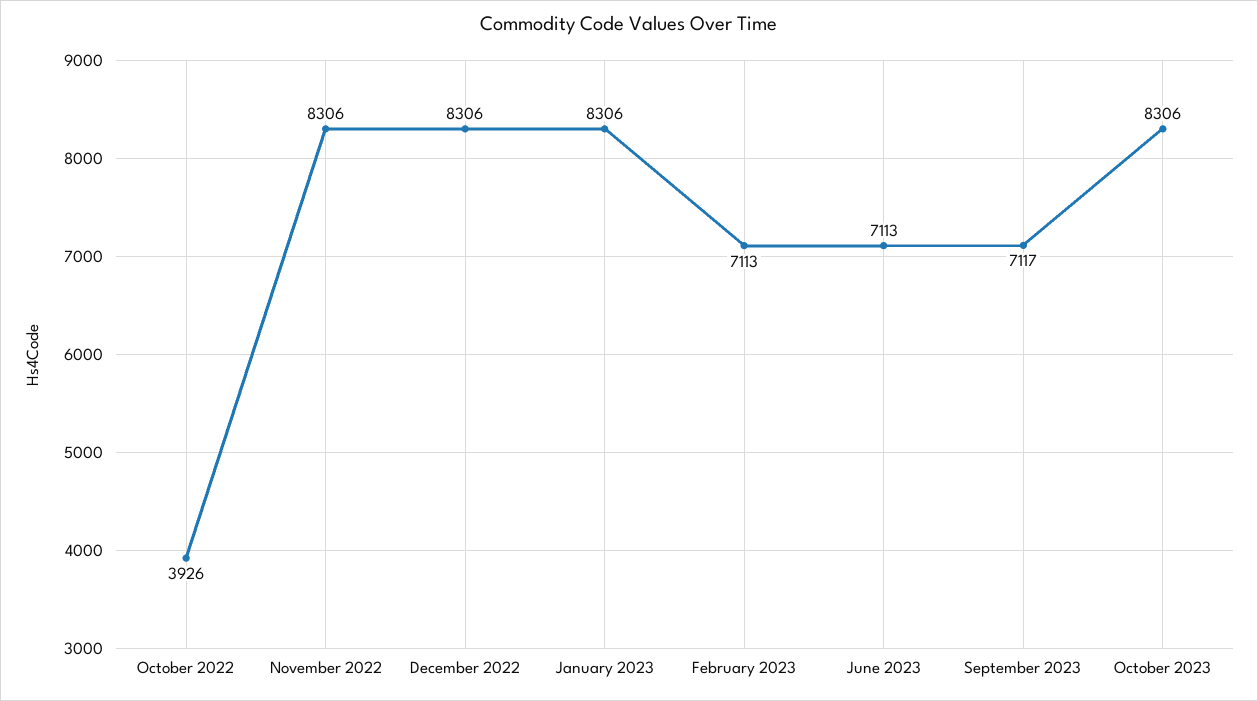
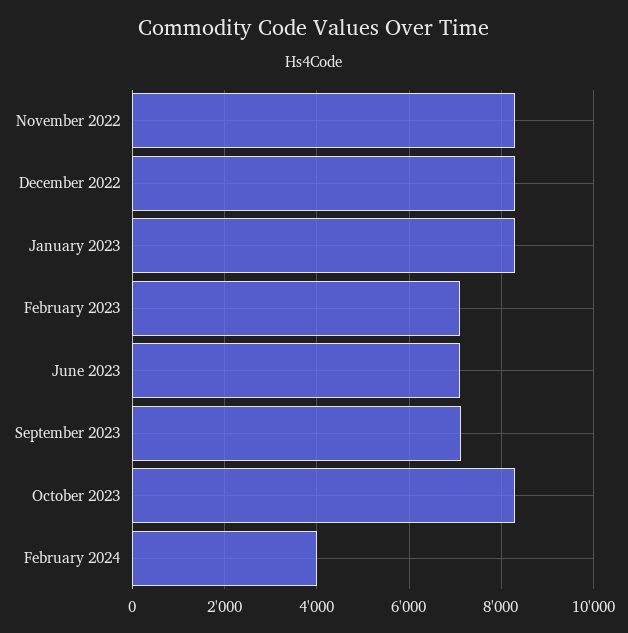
October 2022: 3926 -> none
February 2024: none -> 4000

